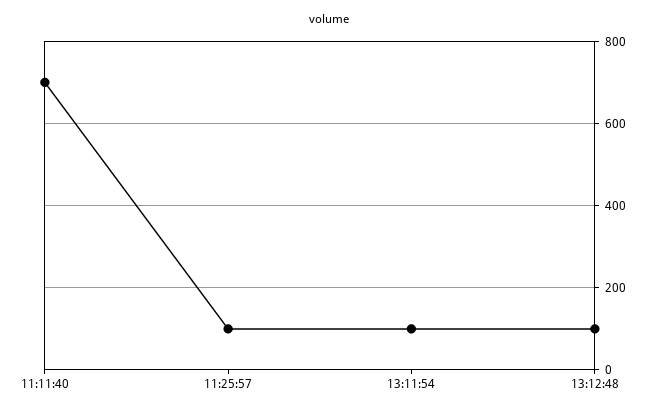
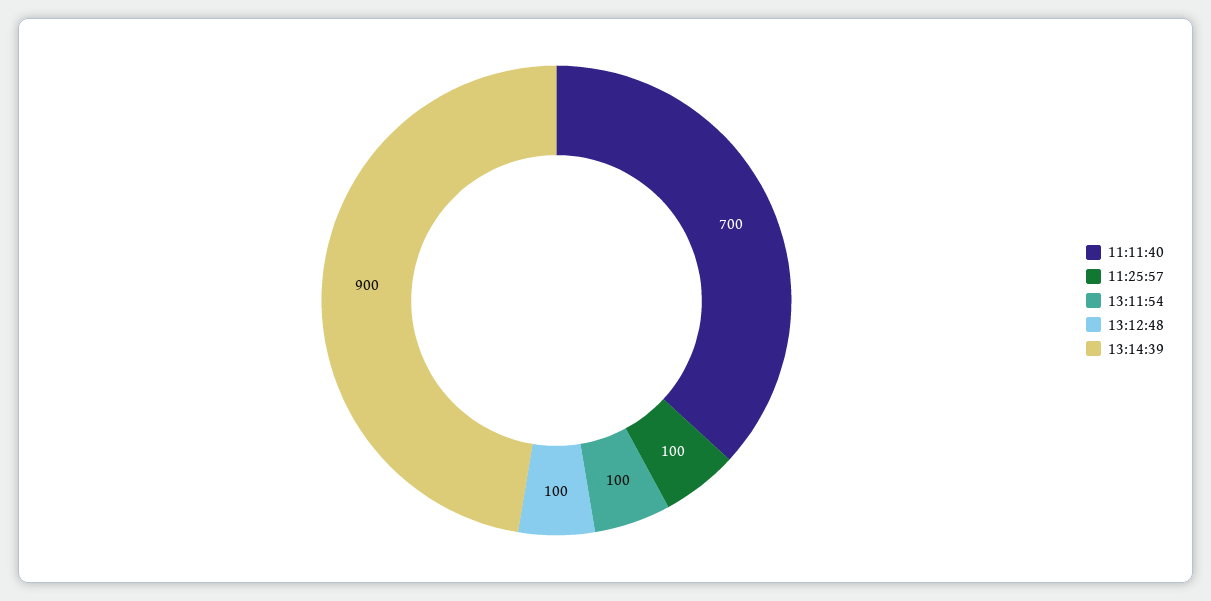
13:14:39: none -> 900

